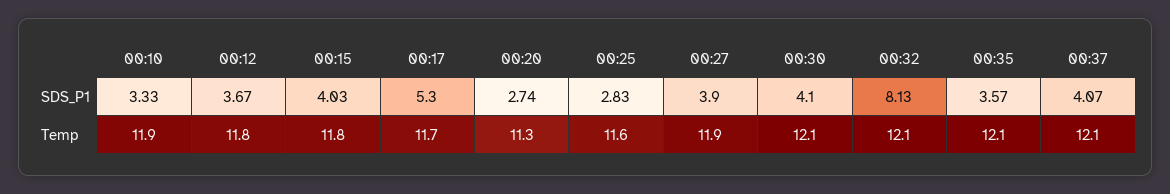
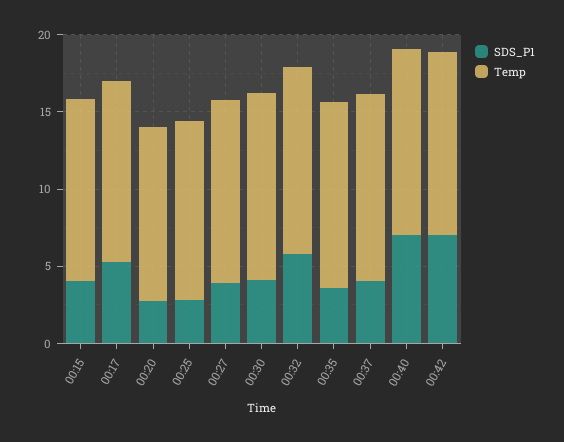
SDS_P1, 00:10: 3.33 -> none
SDS_P1, 00:12: 3.67 -> none
SDS_P1, 00:32: 8.13 -> 6
Temp, 00:10: 11.9 -> none
Temp, 00:12: 11.8 -> none
SDS_P1, 00:40: none -> 7
Temp, 00:40: none -> 12
SDS_P1, 00:42: none -> 7
Temp, 00:42: none -> 12

